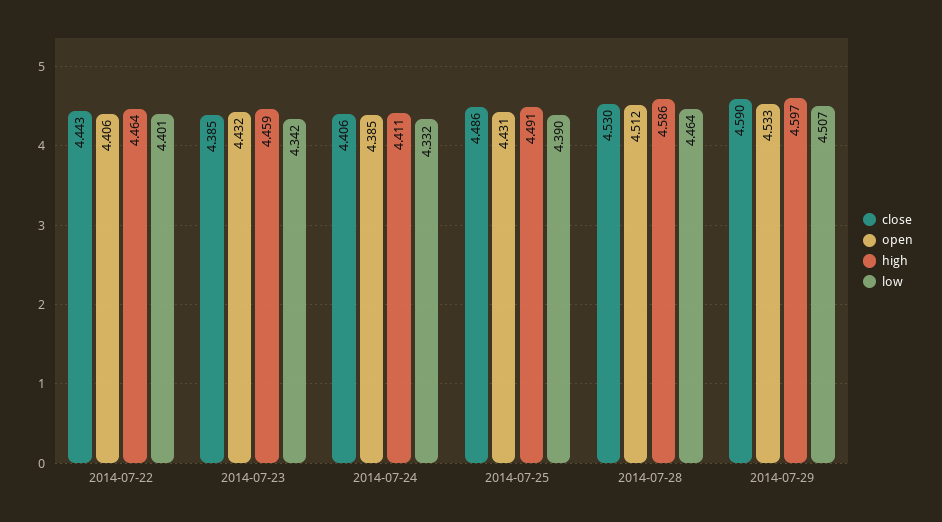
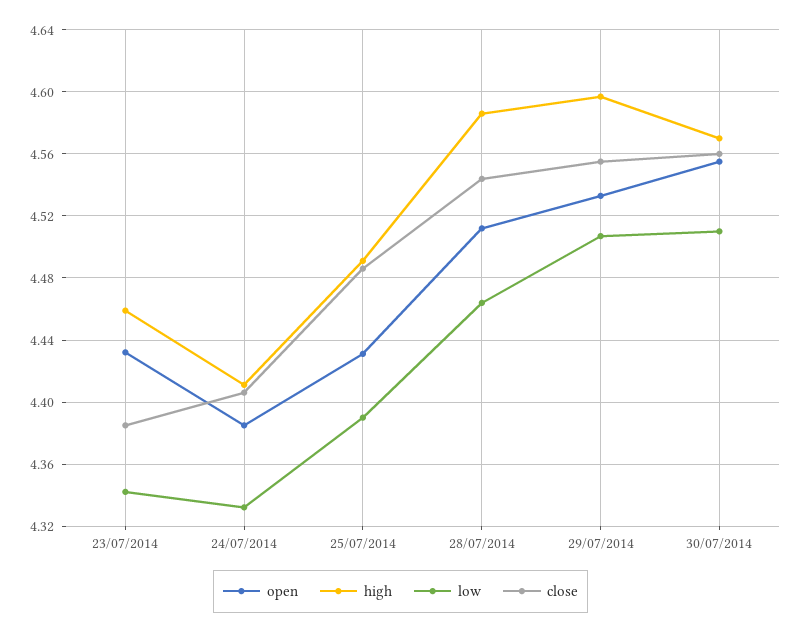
close, 2014-07-22: 4.443 -> none
open, 2014-07-22: 4.406 -> none
high, 2014-07-22: 4.464 -> none
low, 2014-07-22: 4.401 -> none
close, 2014-07-28: 4.53 -> 4.545
close, 2014-07-29: 4.59 -> 4.555
open, 30/07/2014: none -> 4.555
high, 30/07/2014: none -> 4.57
low, 30/07/2014: none -> 4.51
close, 30/07/2014: none -> 4.56

